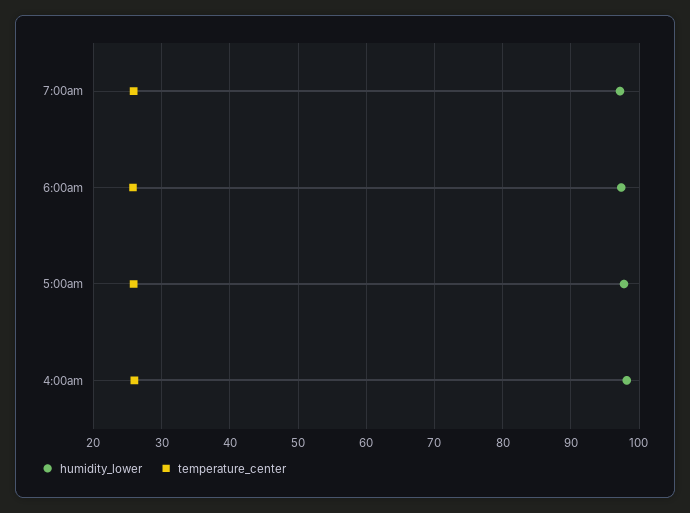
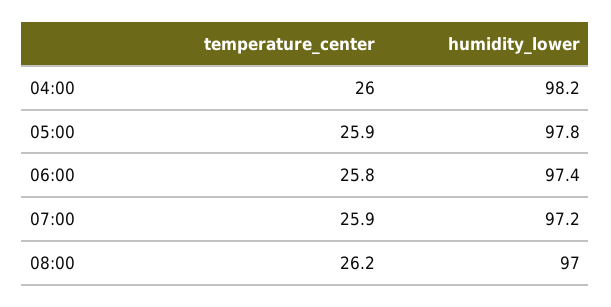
temperature_center, 08:00: none -> 26.2
humidity_lower, 08:00: none -> 97

